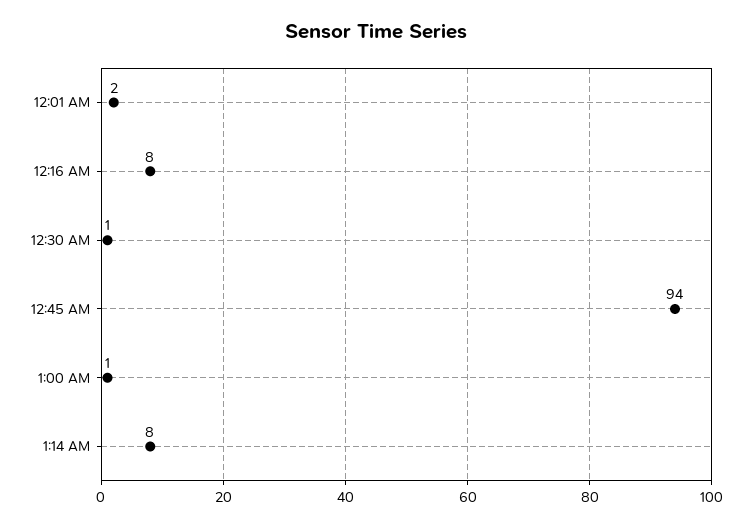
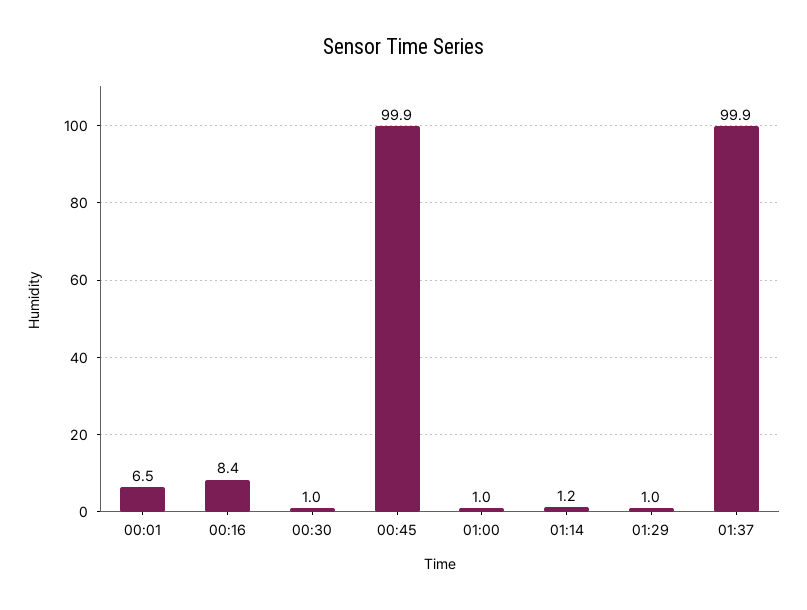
12:01 AM: 2 -> 6.5
12:45 AM: 94 -> 99.9
1:14 AM: 8 -> 1.2
01:29: none -> 1
01:37: none -> 99.9

